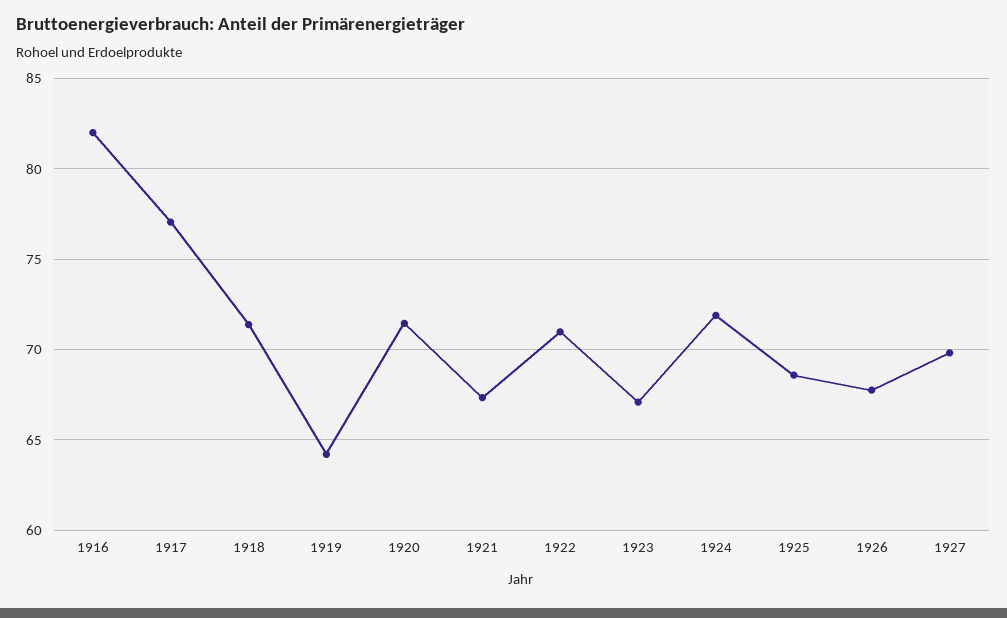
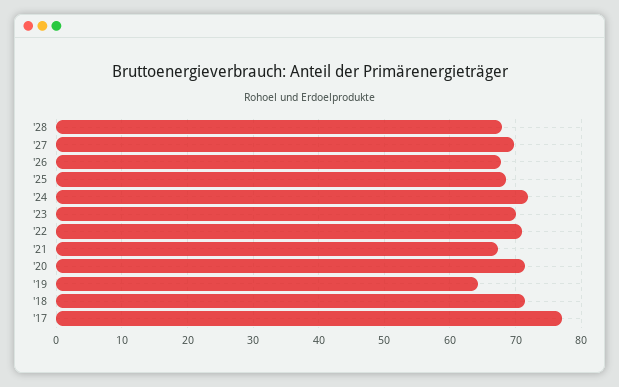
1916: 82 -> none
1923: 67 -> 70
'28: none -> 68

